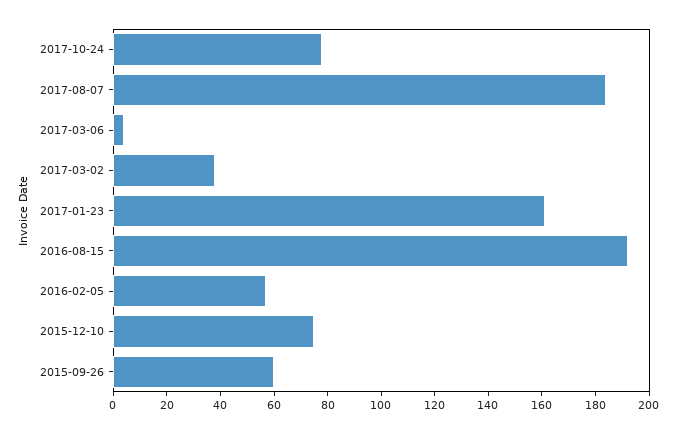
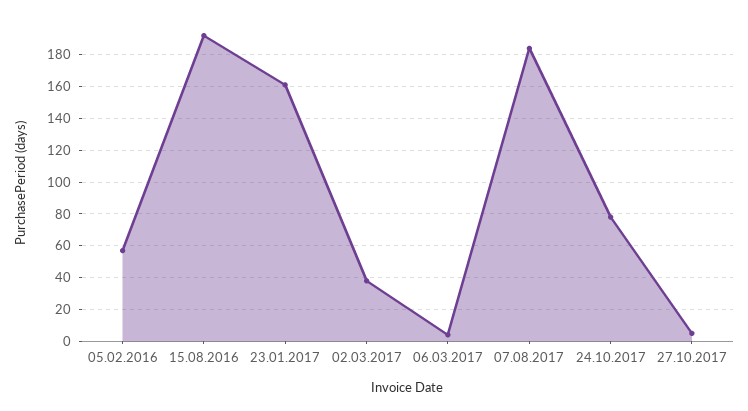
2015-12-10: 75 -> none
2015-09-26: 60 -> none
27.10.2017: none -> 5

